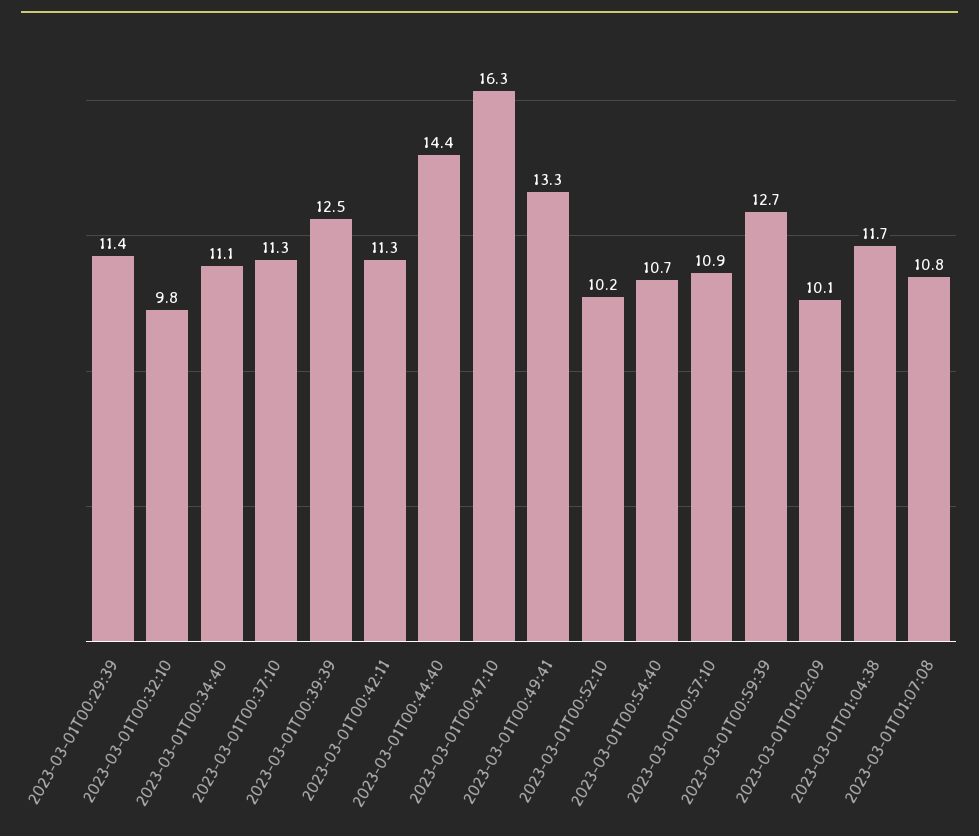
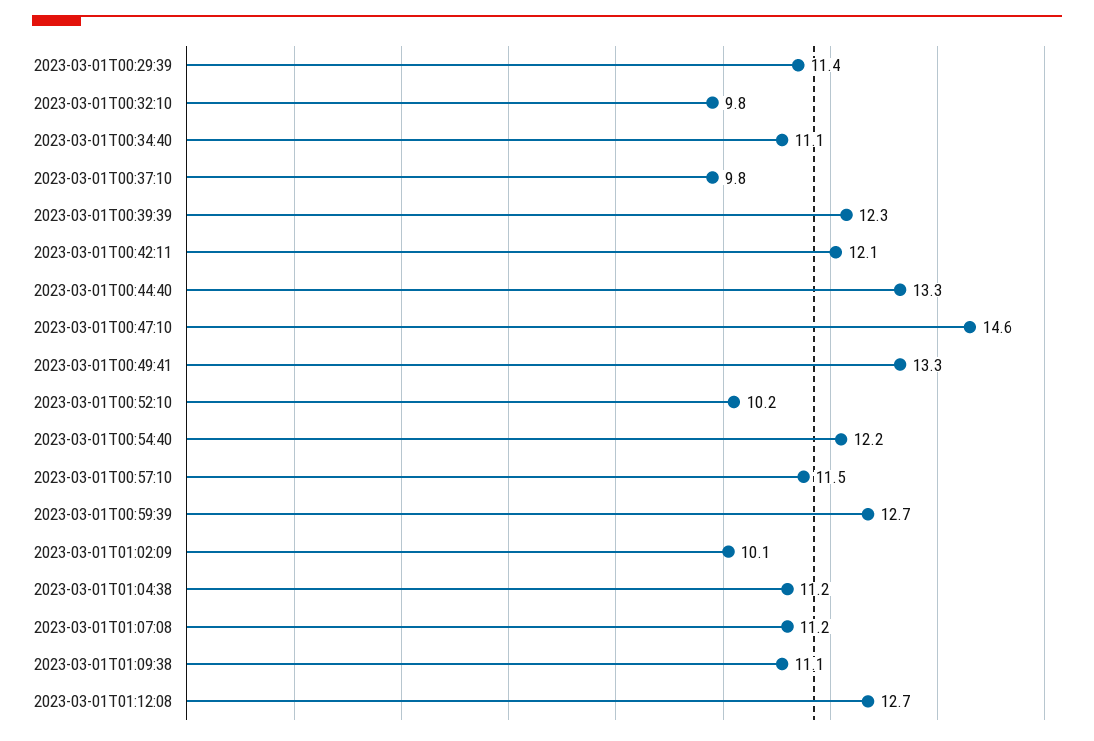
2023-03-01T00:37:10: 11.3 -> 9.8
2023-03-01T00:39:39: 12.5 -> 12.3
2023-03-01T00:42:11: 11.3 -> 12.1
2023-03-01T00:44:40: 14.4 -> 13.3
2023-03-01T00:47:10: 16.3 -> 14.6
2023-03-01T00:54:40: 10.7 -> 12.2
2023-03-01T00:57:10: 10.9 -> 11.5
2023-03-01T01:04:38: 11.7 -> 11.2
2023-03-01T01:07:08: 10.8 -> 11.2
2023-03-01T01:09:38: none -> 11.1
2023-03-01T01:12:08: none -> 12.7

